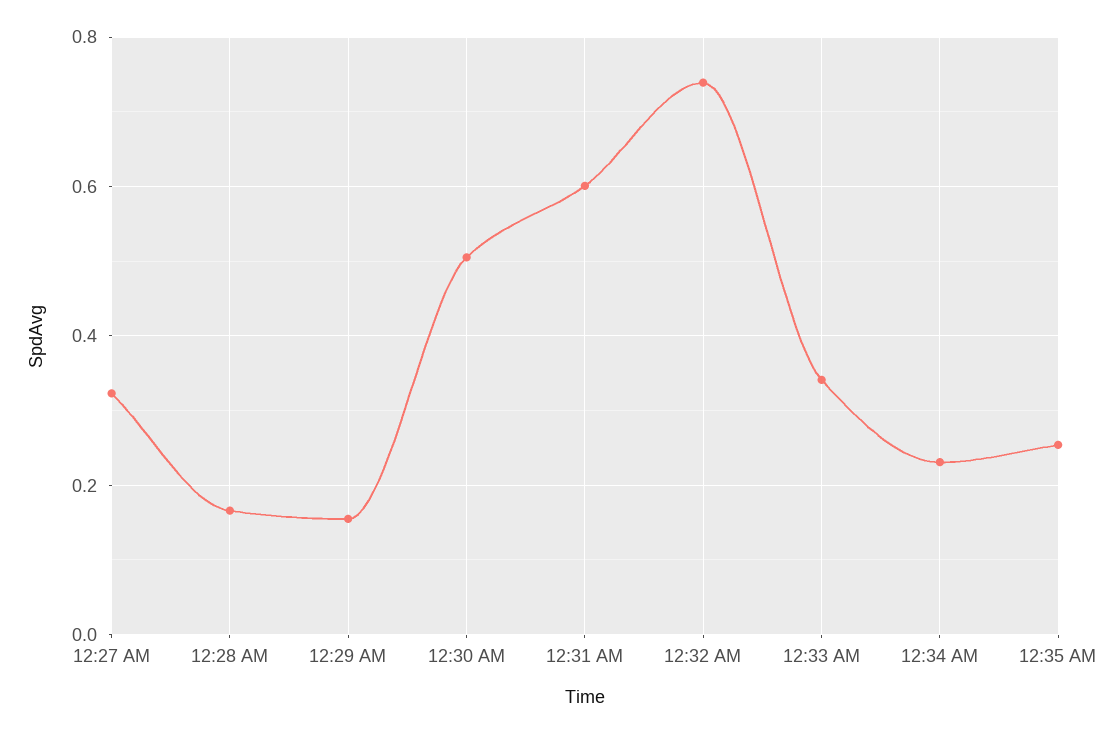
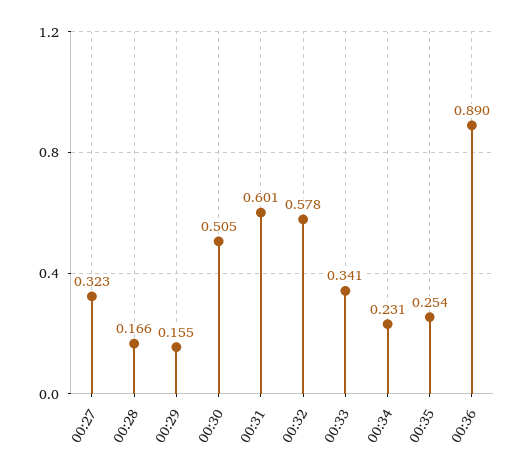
12:32 AM: 0.74 -> 0.578
00:36: none -> 0.89

